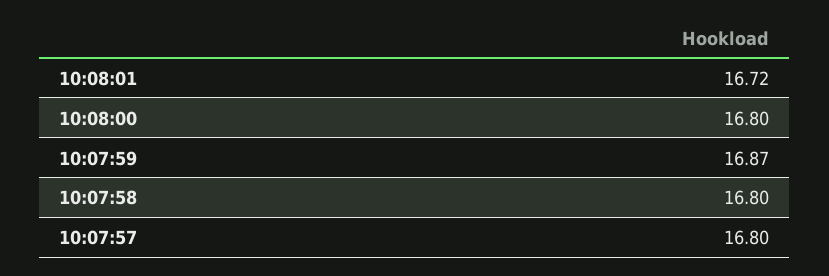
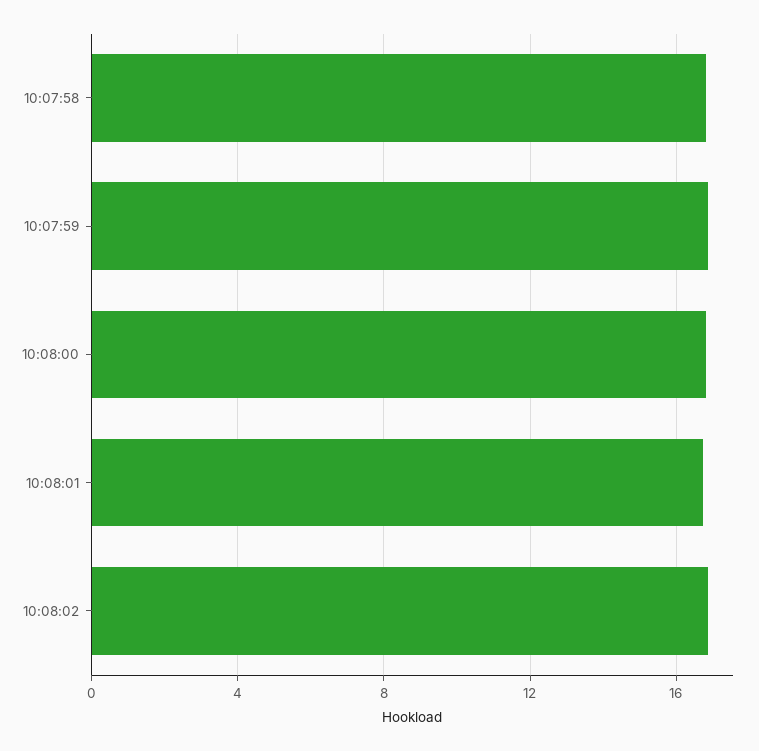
10:07:57: 16.8 -> none
10:08:02: none -> 17

